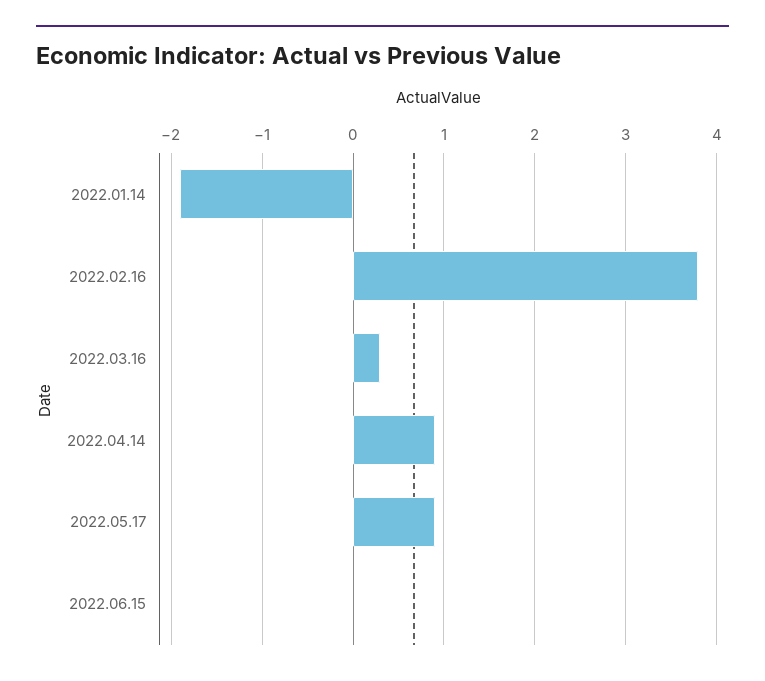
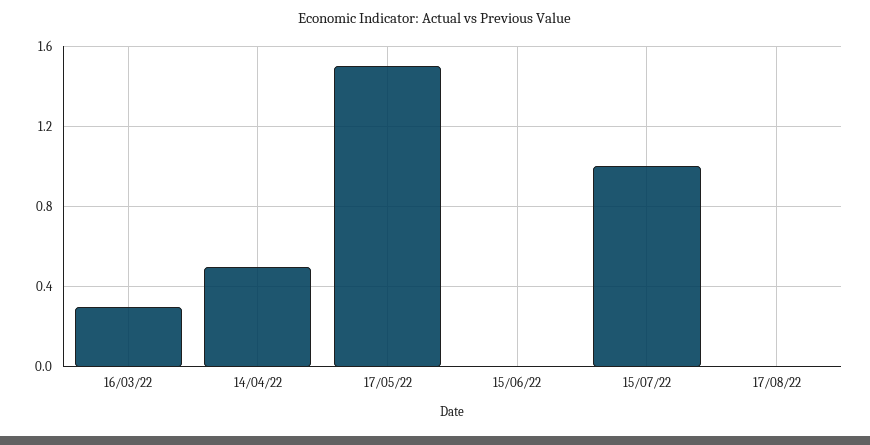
2022.01.14: -1.9 -> none
2022.02.16: 3.8 -> none
2022.04.14: 0.9 -> 0.5
2022.05.17: 0.9 -> 1.5
15/07/22: none -> 1
17/08/22: none -> 0

